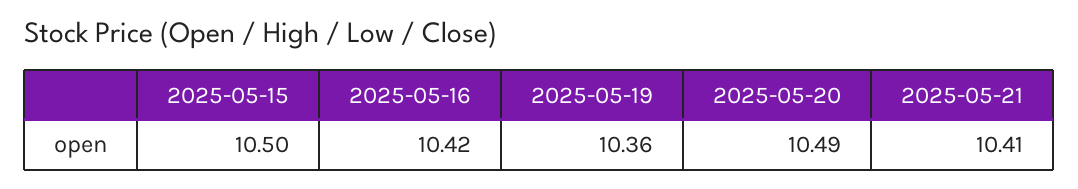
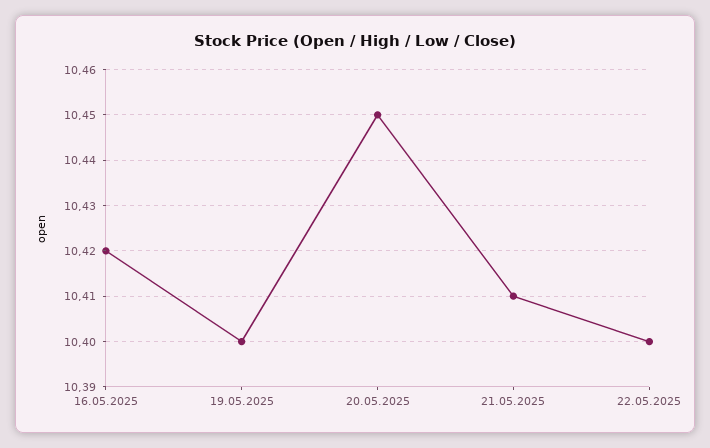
2025-05-15: 10.5 -> none
2025-05-19: 10.36 -> 10.4
2025-05-20: 10.49 -> 10.45
22.05.2025: none -> 10.4

